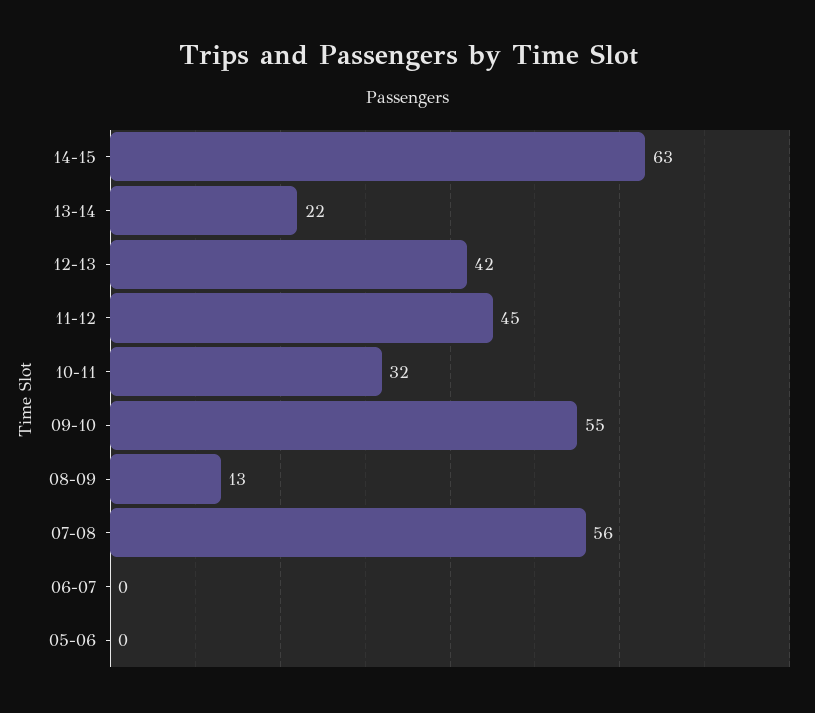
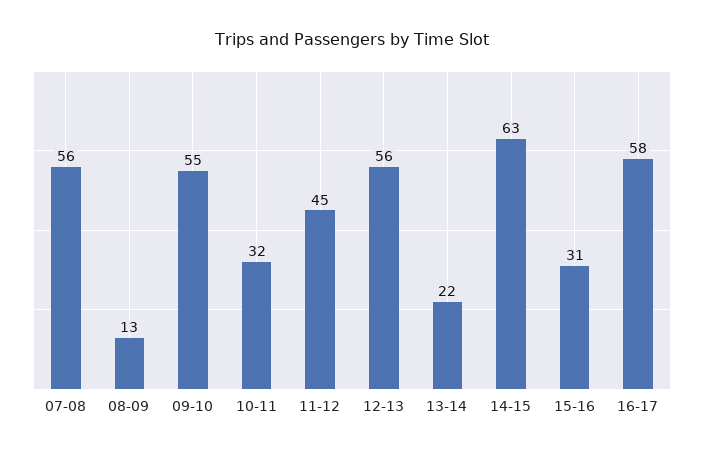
12-13: 42 -> 56
06-07: 0 -> none
05-06: 0 -> none
15-16: none -> 31
16-17: none -> 58

